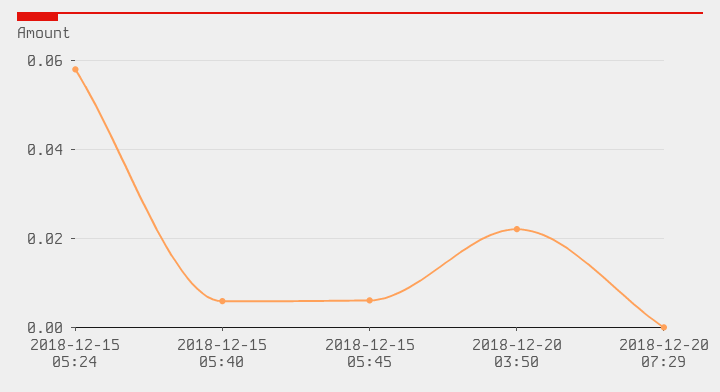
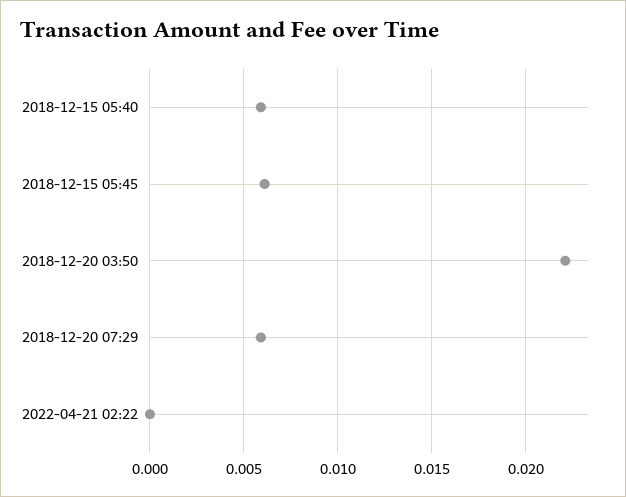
2018-12-15 05:24: 0.058 -> none
2018-12-20 07:29: 0 -> 0.006
2022-04-21 02:22: none -> 0

